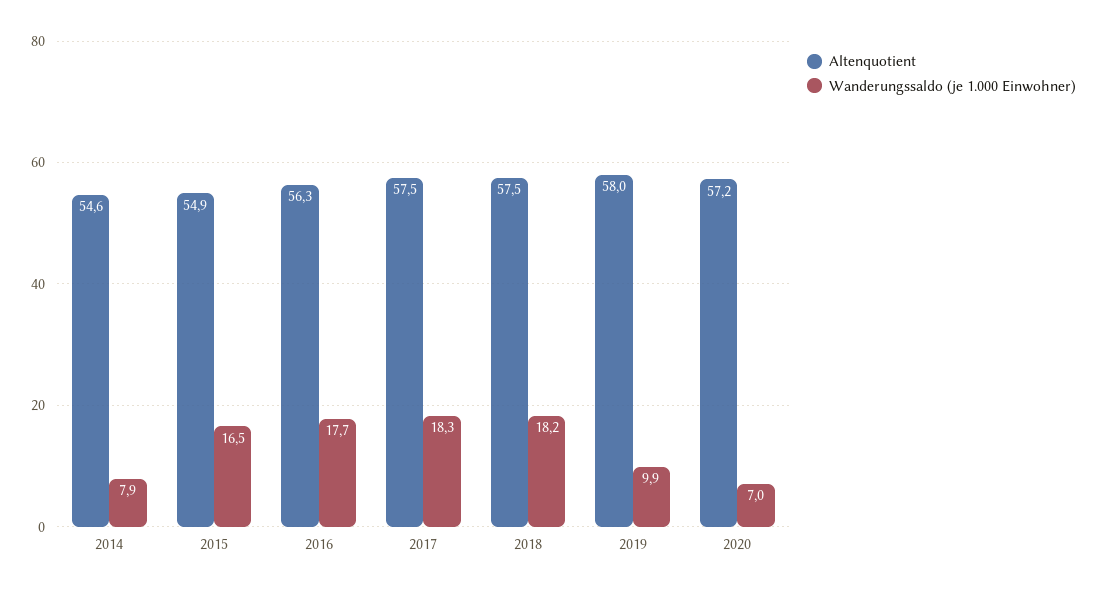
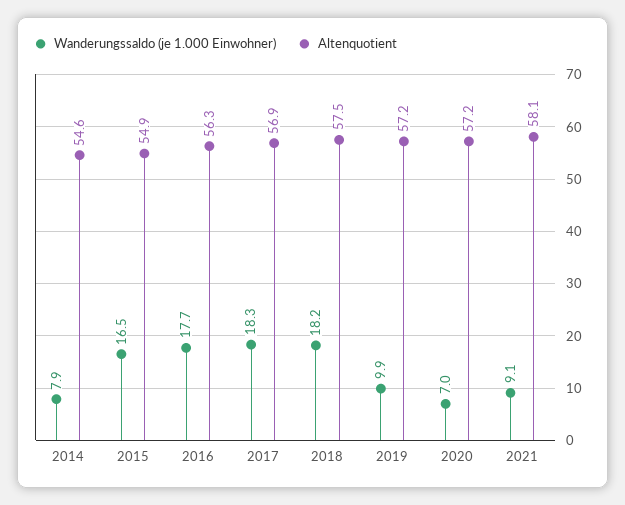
Altenquotient, 2017: 57.5 -> 56.9
Altenquotient, 2019: 58 -> 57.2
Wanderungssaldo (je 1.000 Einwohner), 2021: none -> 9.1
Altenquotient, 2021: none -> 58.1

